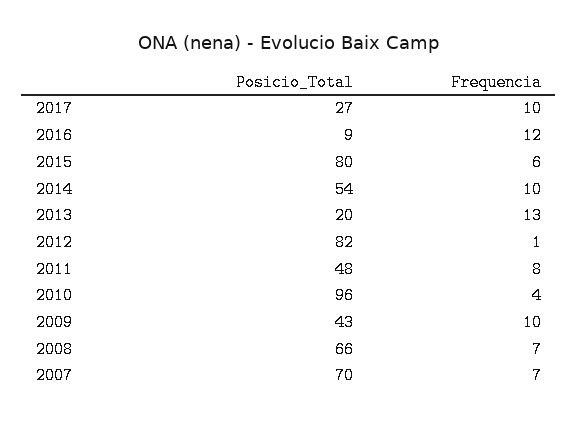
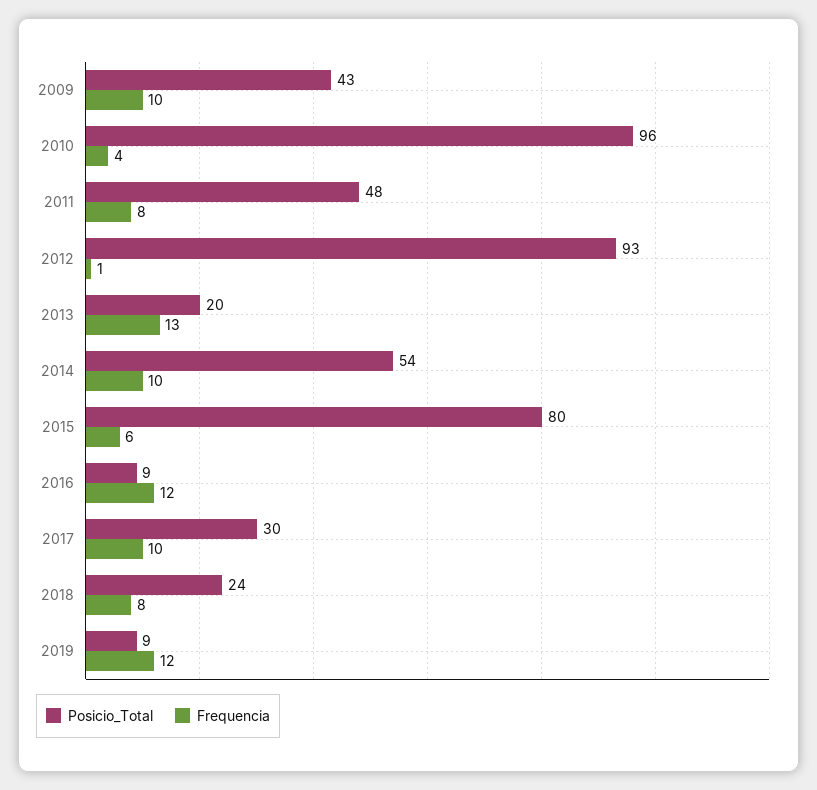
Posicio_Total, 2017: 27 -> 30
Posicio_Total, 2012: 82 -> 93
Posicio_Total, 2008: 66 -> none
Frequencia, 2008: 7 -> none
Posicio_Total, 2007: 70 -> none
Frequencia, 2007: 7 -> none
Posicio_Total, 2018: none -> 24
Frequencia, 2018: none -> 8
Posicio_Total, 2019: none -> 9
Frequencia, 2019: none -> 12

